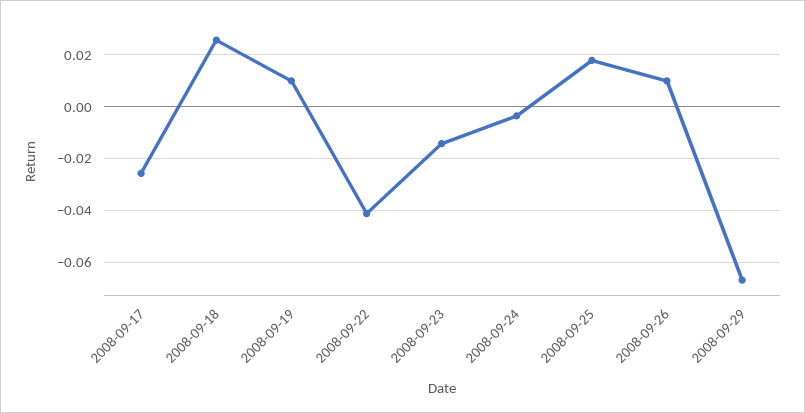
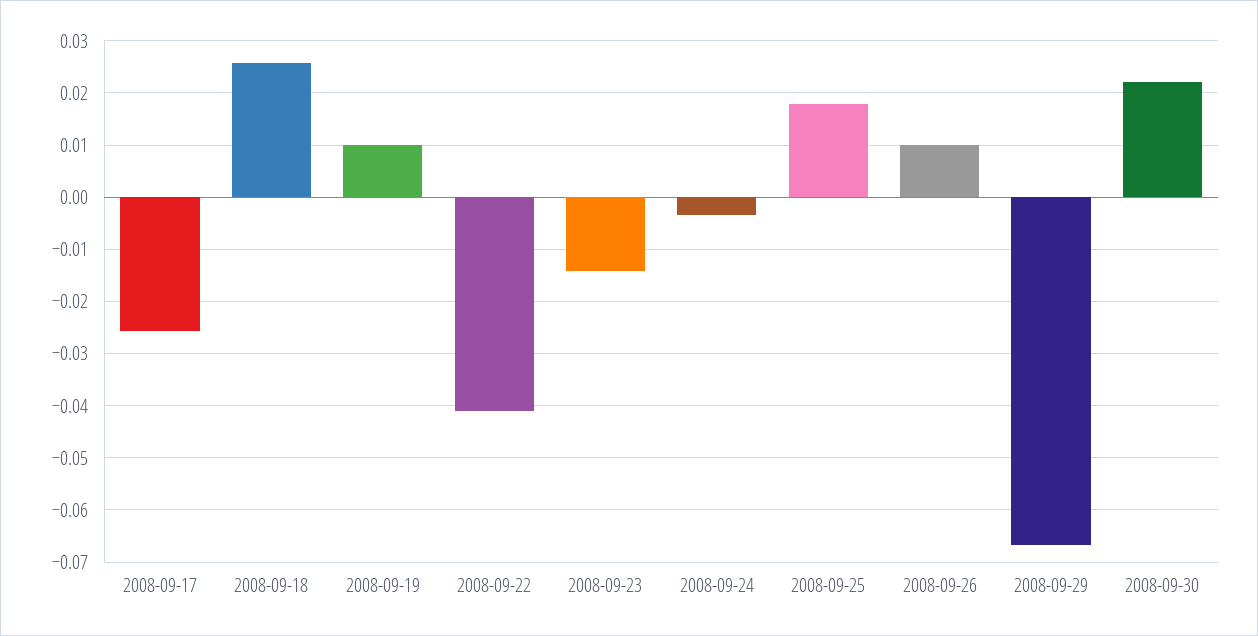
2008-09-30: none -> 0.022

